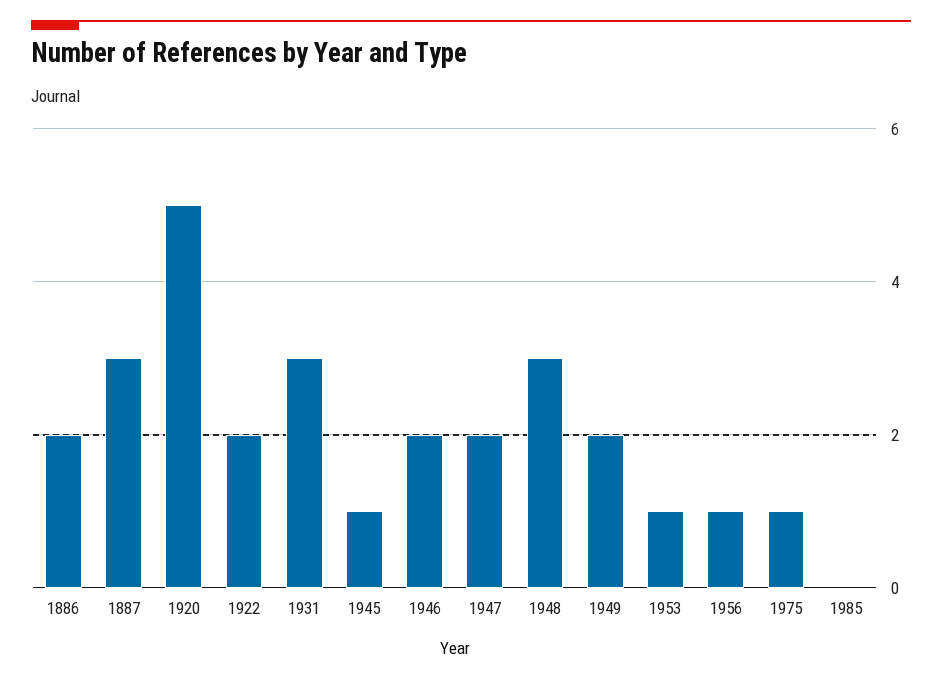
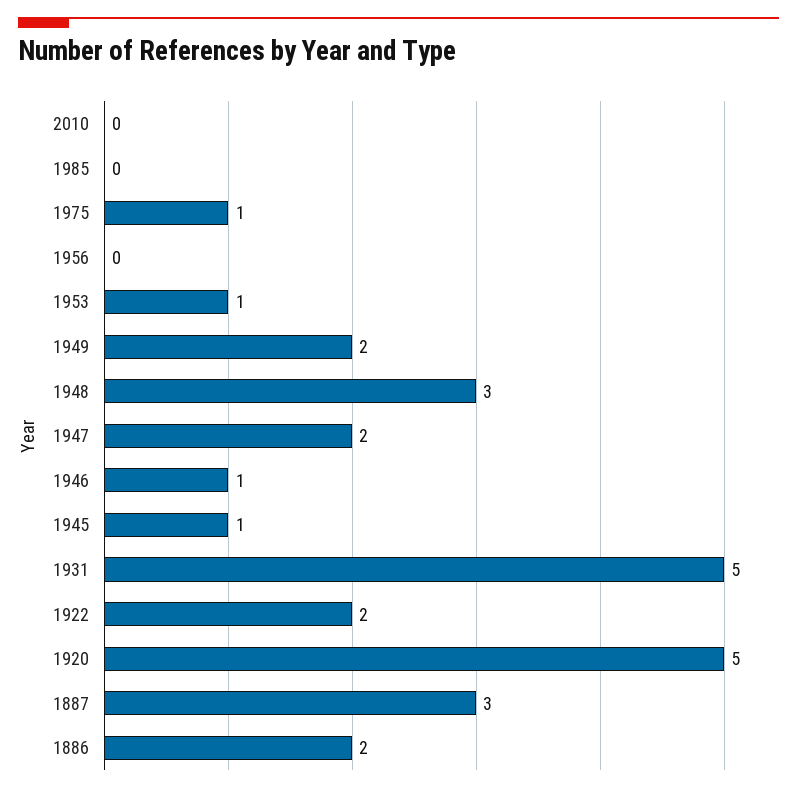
1931: 3 -> 5
1946: 2 -> 1
1956: 1 -> 0
2010: none -> 0

